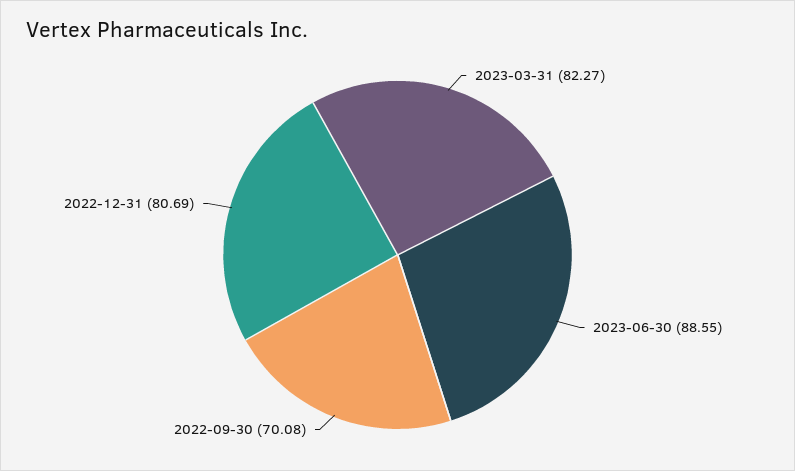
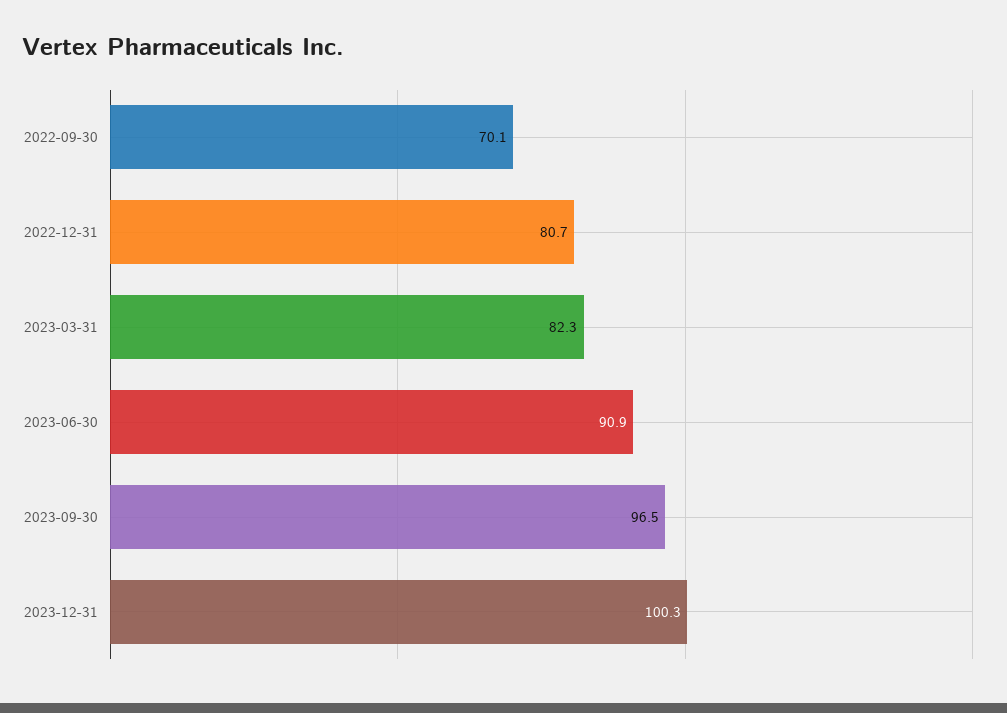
2023-06-30: 88.55 -> 90.9
2023-09-30: none -> 96.5
2023-12-31: none -> 100.3

